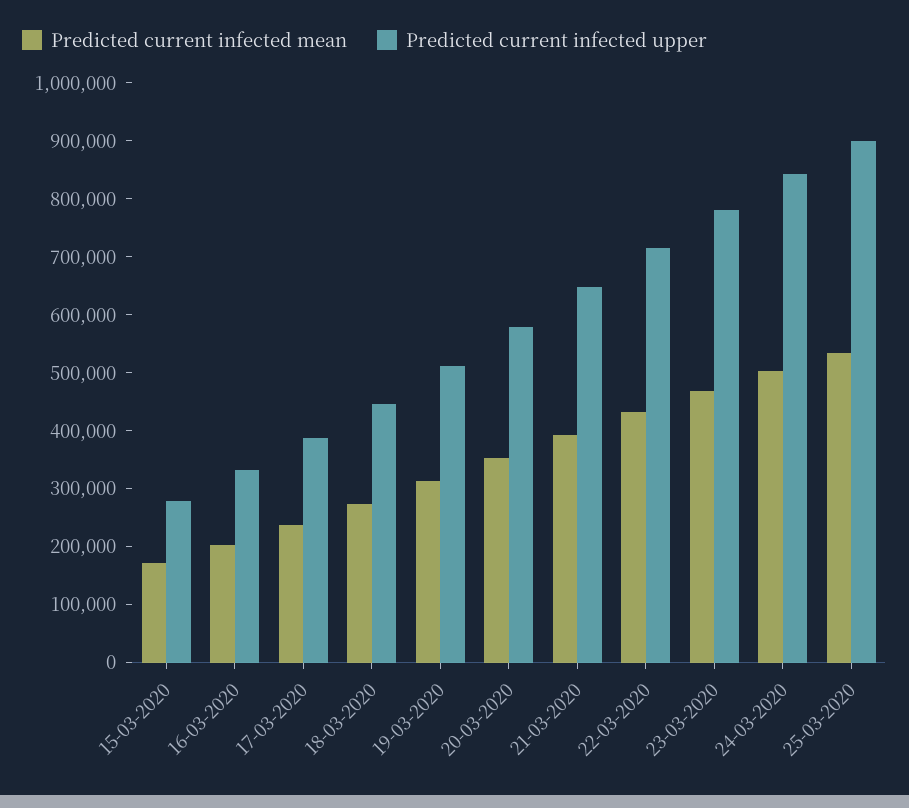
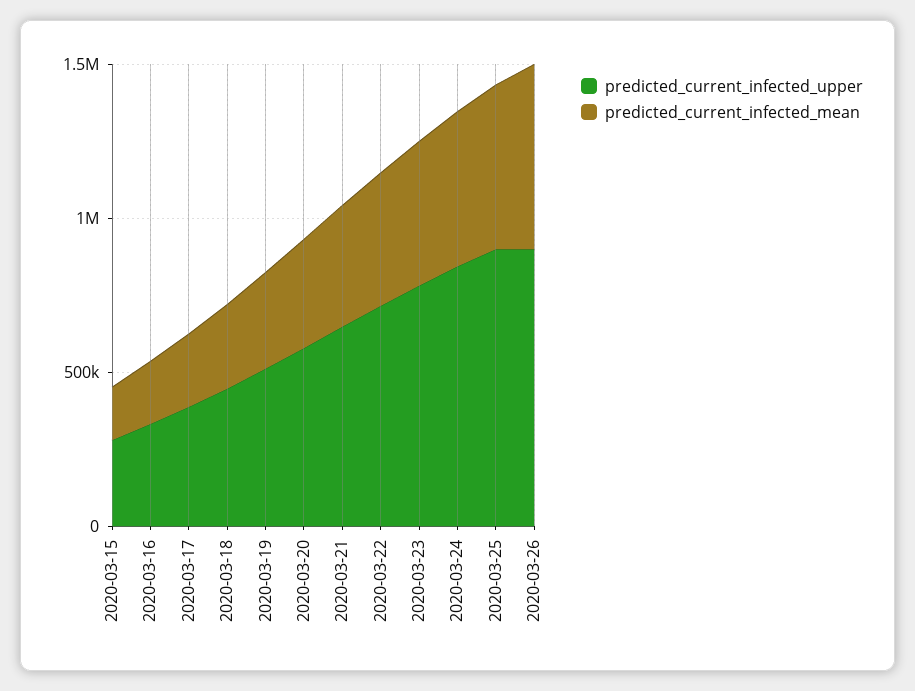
Predicted current infected upper, 2020-03-26: none -> 900000
Predicted current infected mean, 2020-03-26: none -> 600000

